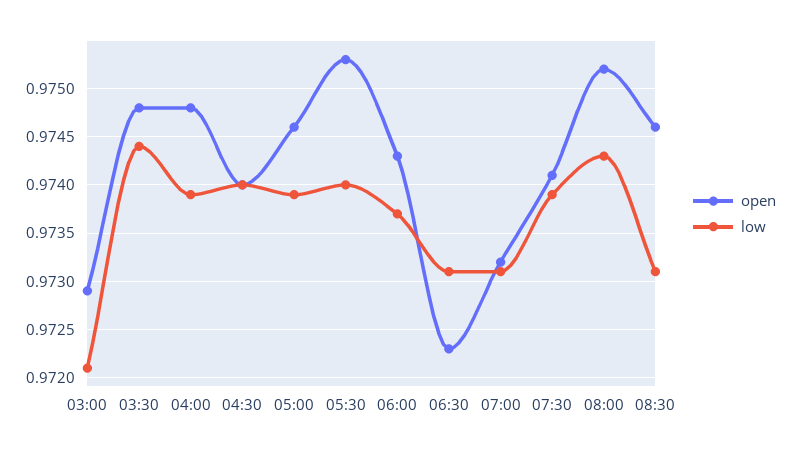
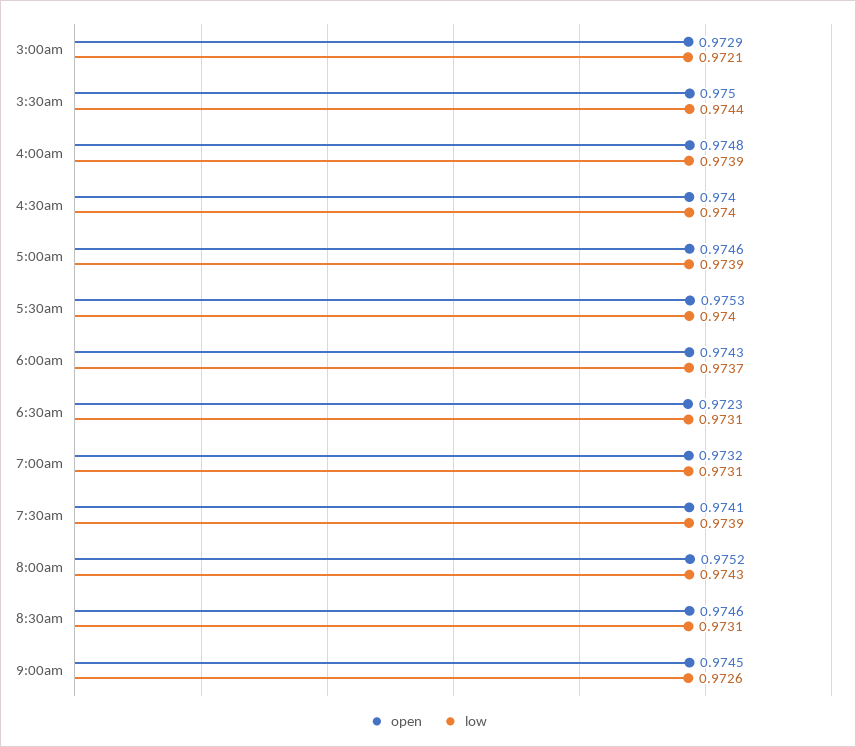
open, 03:30: 0.9748 -> 0.975
open, 9:00am: none -> 0.9745
low, 9:00am: none -> 0.9726

